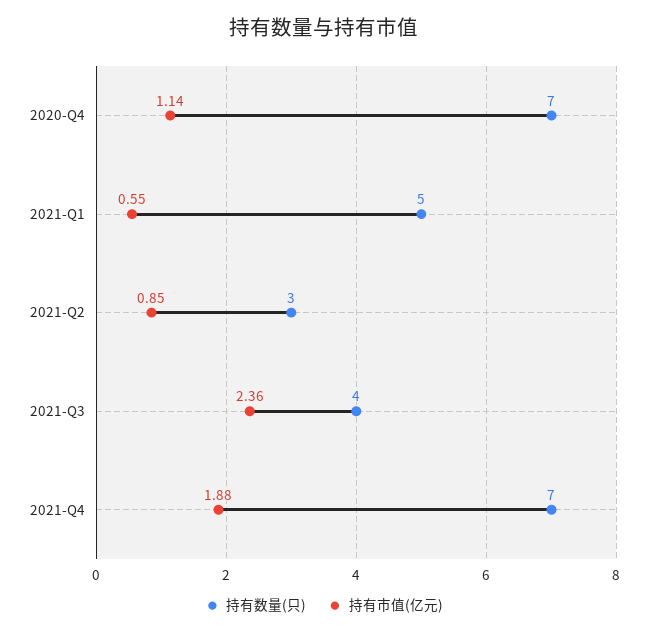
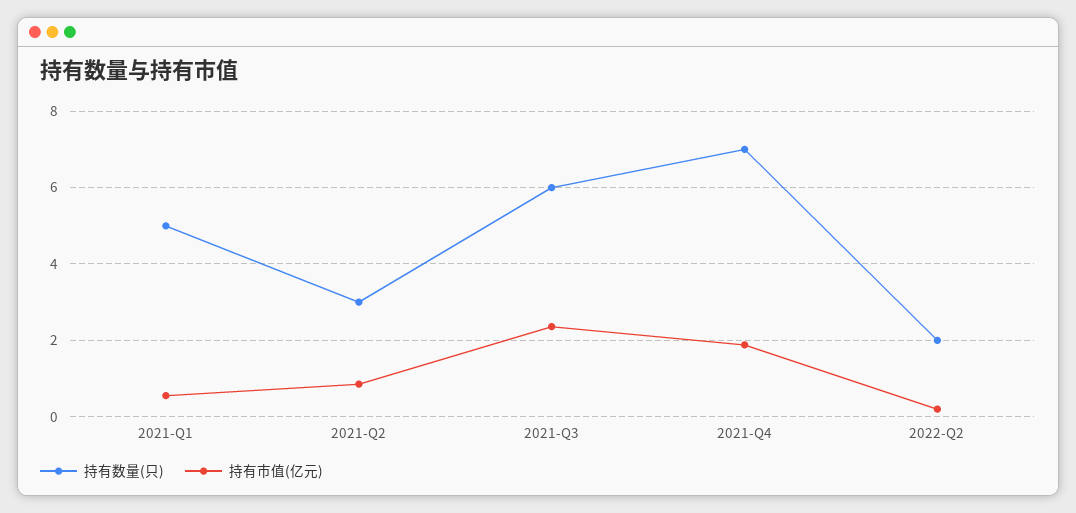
持有数量(只), 2020-Q4: 7 -> none
持有市值(亿元), 2020-Q4: 1.14 -> none
持有数量(只), 2021-Q3: 4 -> 6
持有数量(只), 2022-Q2: none -> 2
持有市值(亿元), 2022-Q2: none -> 0.2

